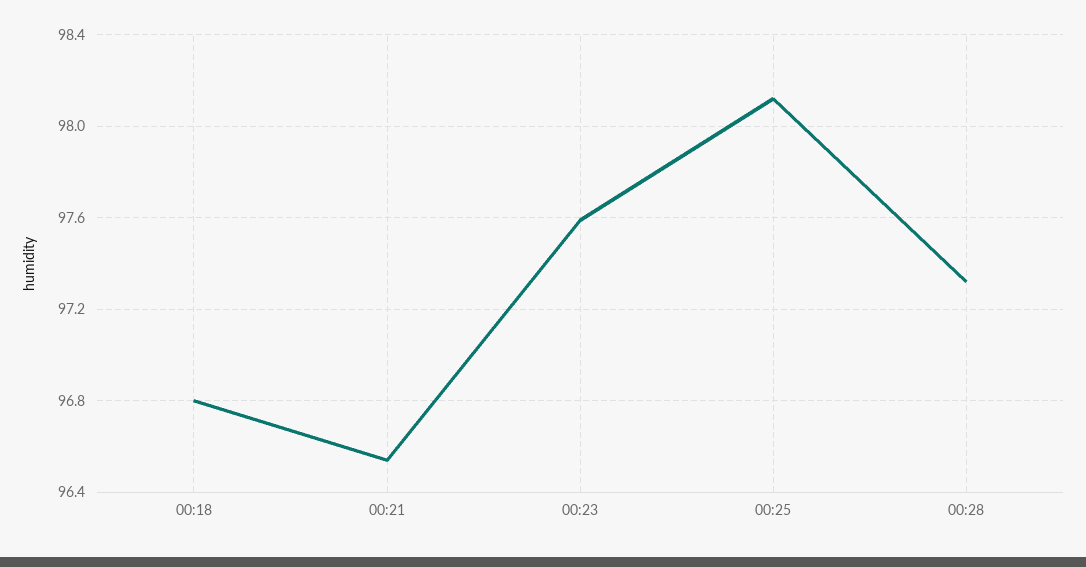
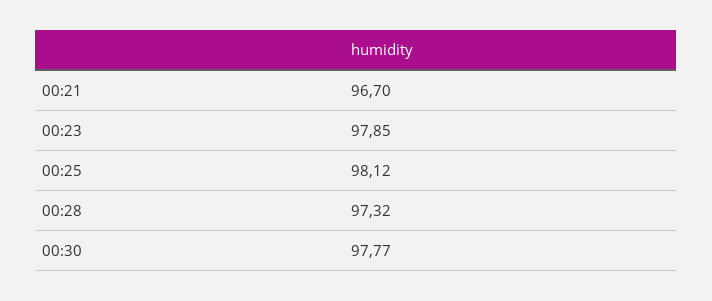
00:18: 96.8 -> none
00:21: 96.55 -> 96.7
00:23: 97.6 -> 97.85
00:30: none -> 97.77

